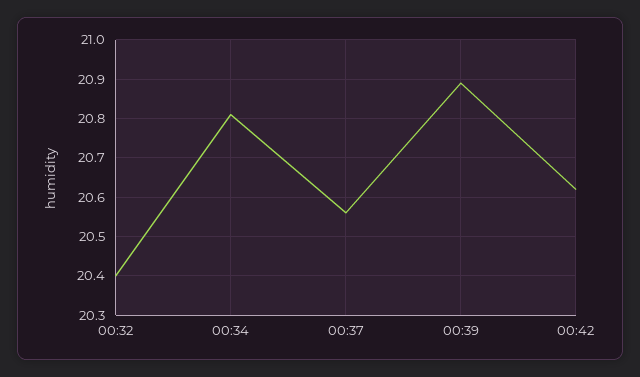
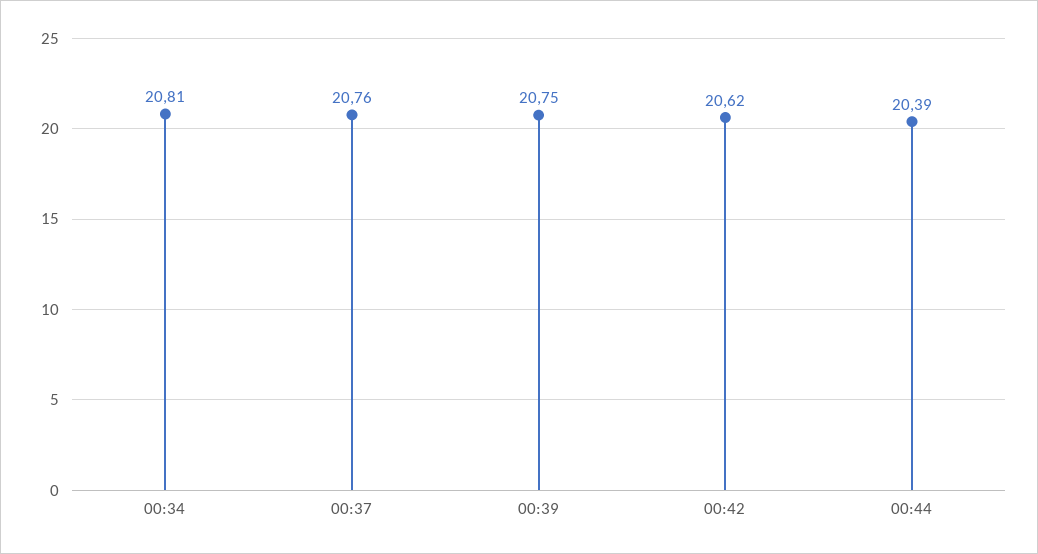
00:32: 20.4 -> none
00:37: 20.55 -> 20.76
00:39: 20.9 -> 20.75
00:44: none -> 20.39

